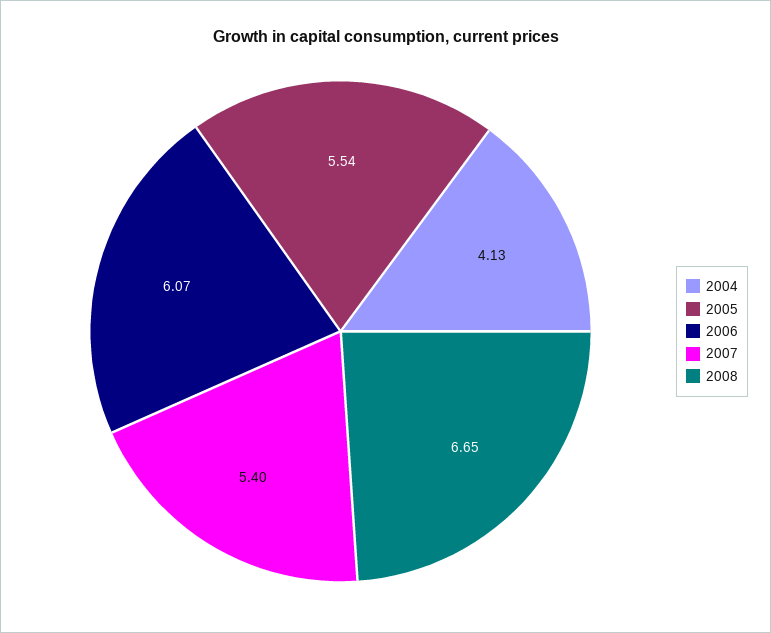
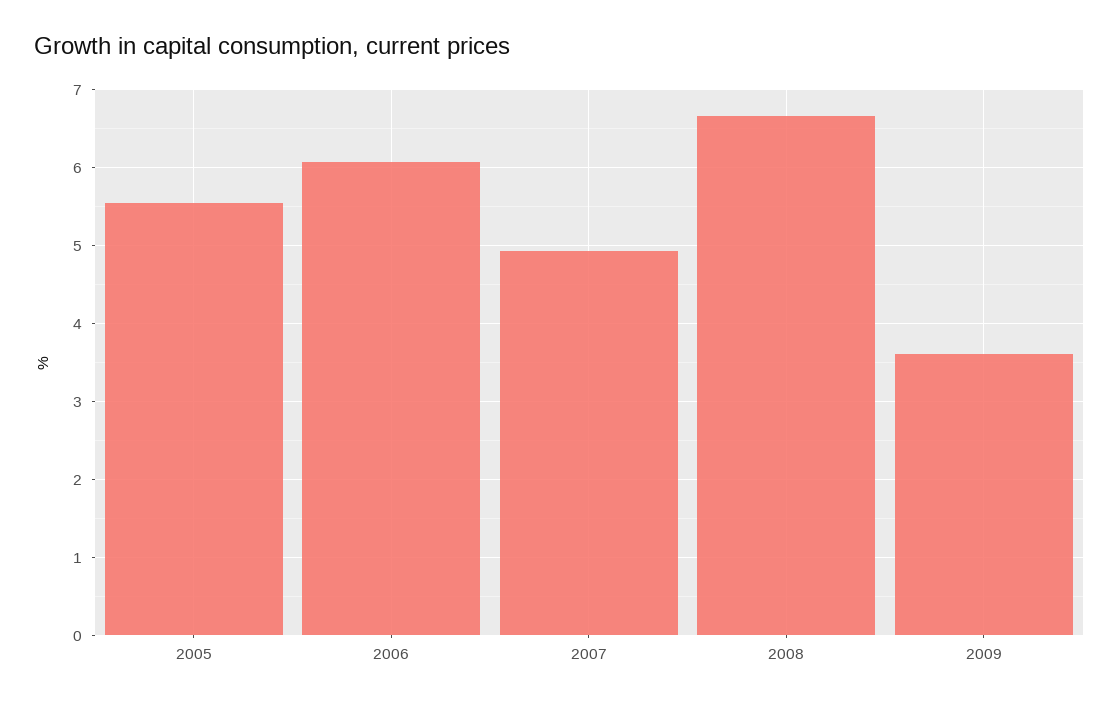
2004: 4.13 -> none
2007: 5.4 -> 4.9
2009: none -> 3.6

